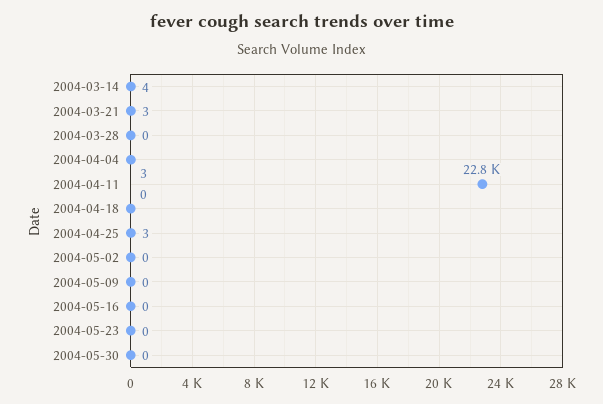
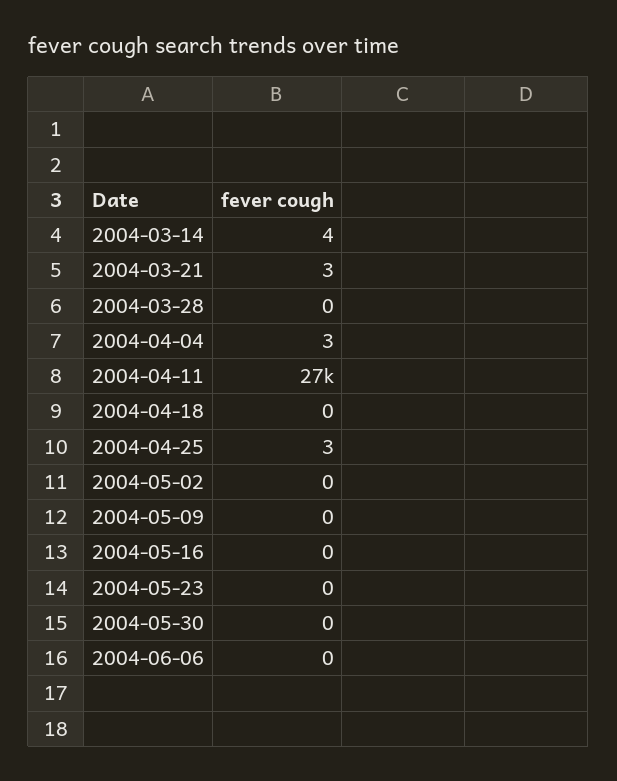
2004-04-11: 22800 -> 27000
2004-06-06: none -> 0

